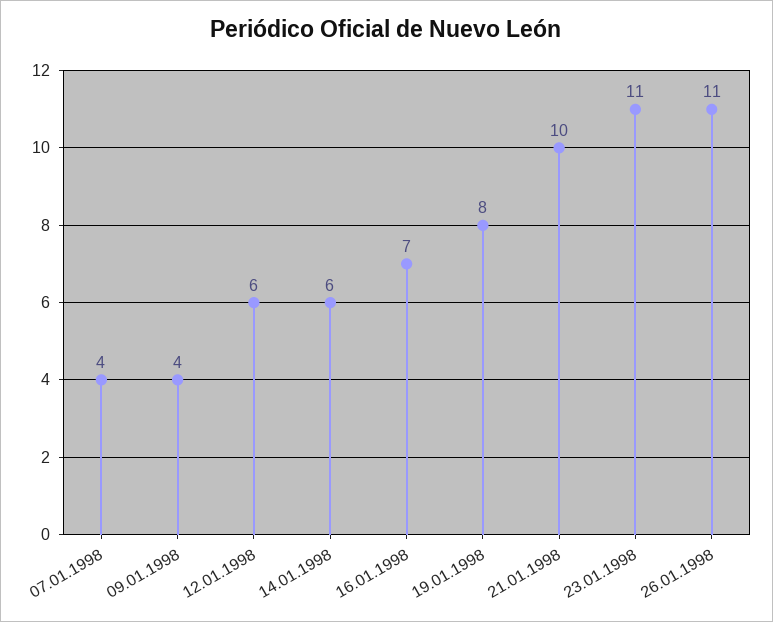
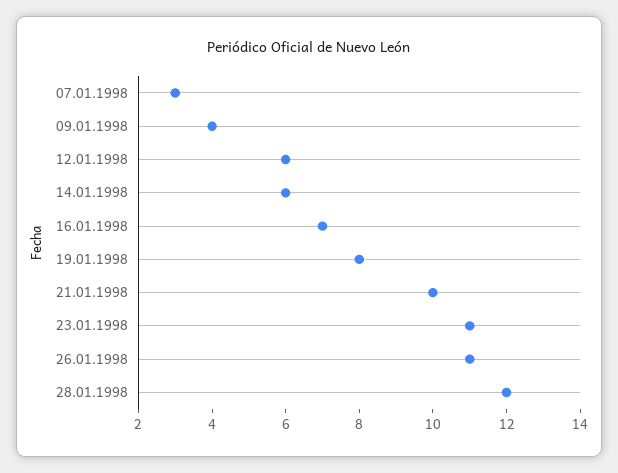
07.01.1998: 4 -> 3
28.01.1998: none -> 12

